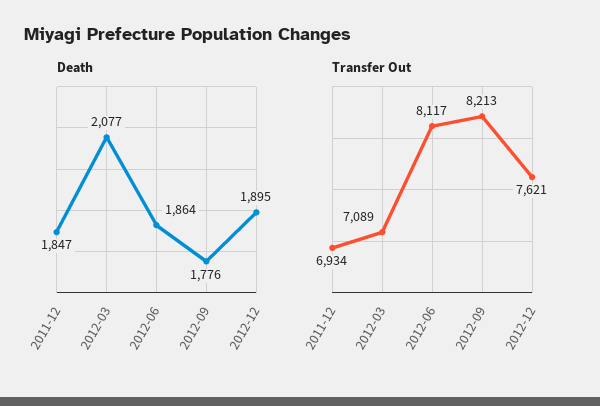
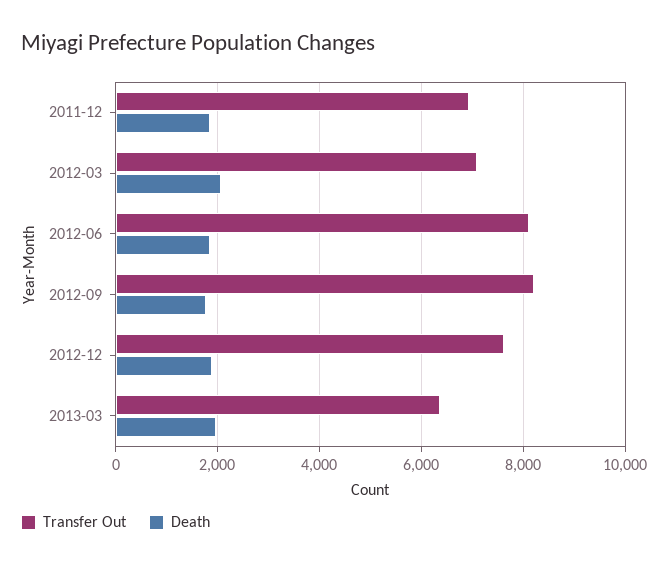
Transfer Out, 2013-03: none -> 6400
Death, 2013-03: none -> 2000

